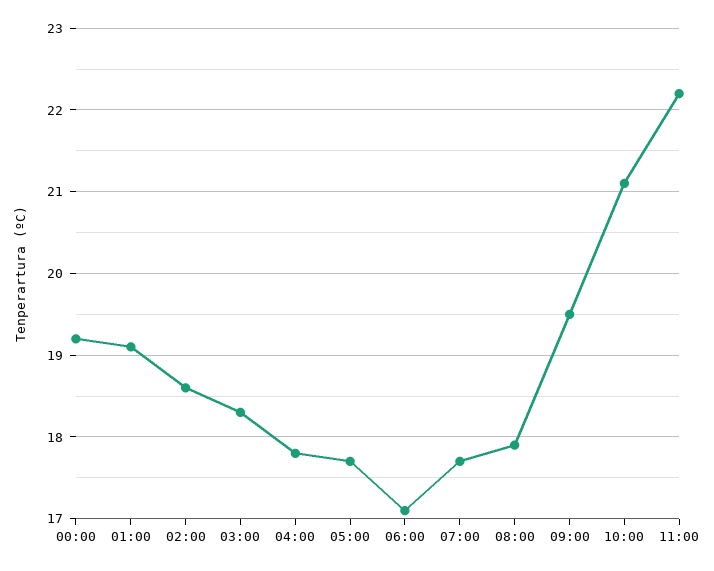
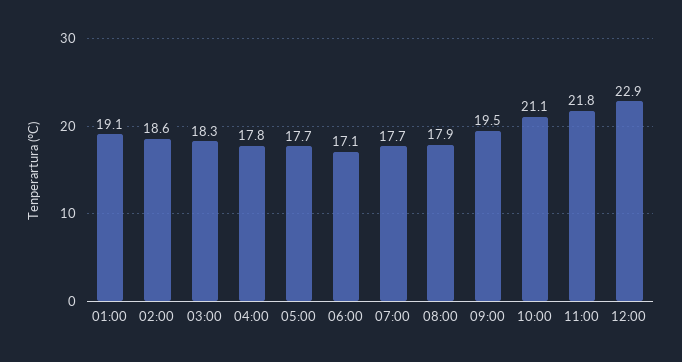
00:00: 19.2 -> none
11:00: 22.2 -> 21.8
12:00: none -> 22.9

